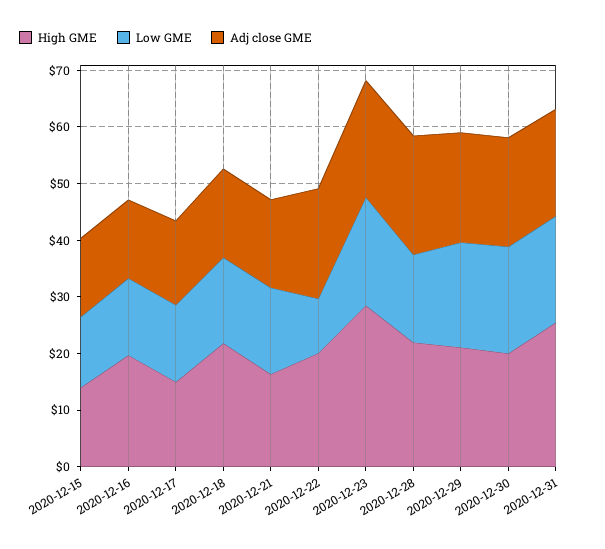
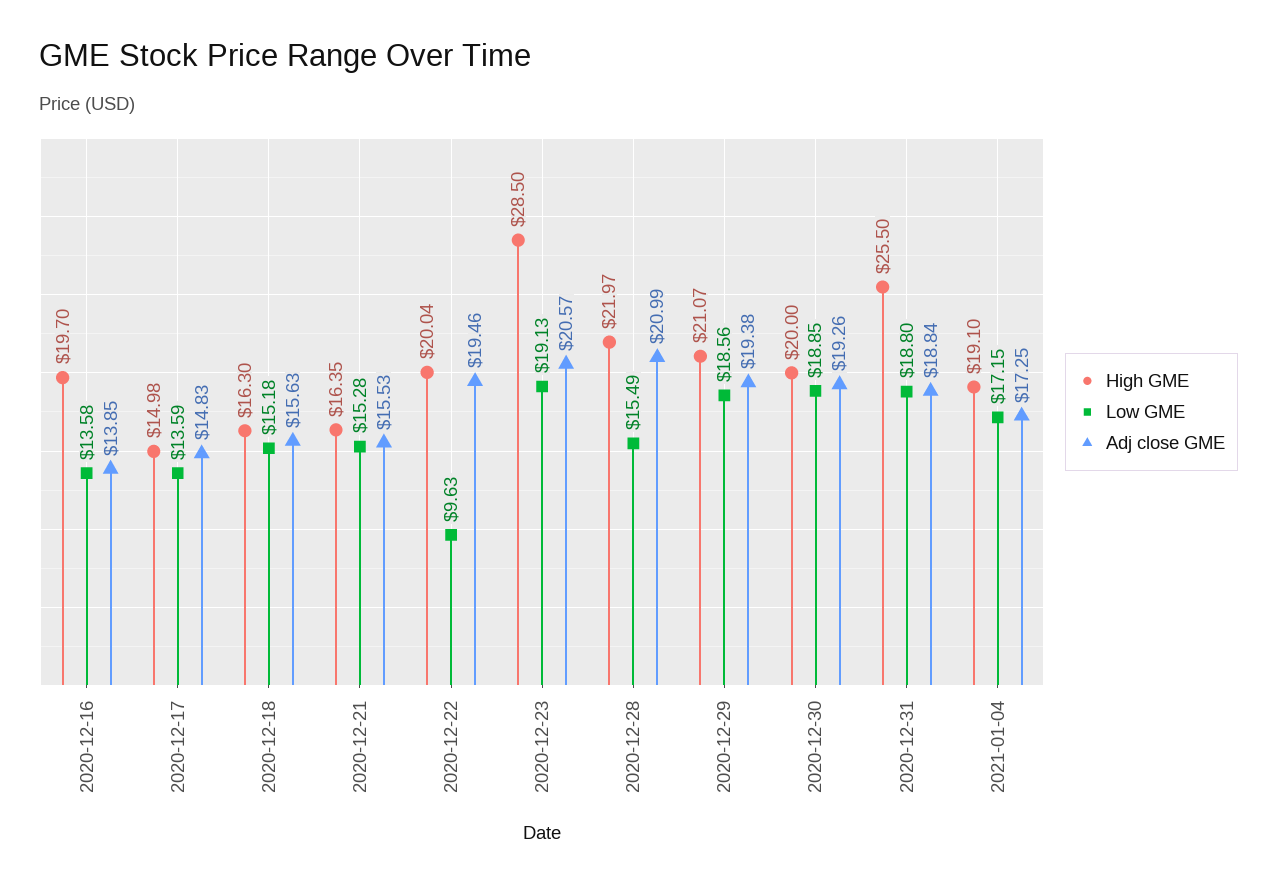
High GME, 2020-12-15: 14 -> none
Low GME, 2020-12-15: 12 -> none
Adj close GME, 2020-12-15: 14 -> none
High GME, 2020-12-18: 22 -> 16.3
High GME, 2021-01-04: none -> 19.1
Low GME, 2021-01-04: none -> 17.15
Adj close GME, 2021-01-04: none -> 17.25

